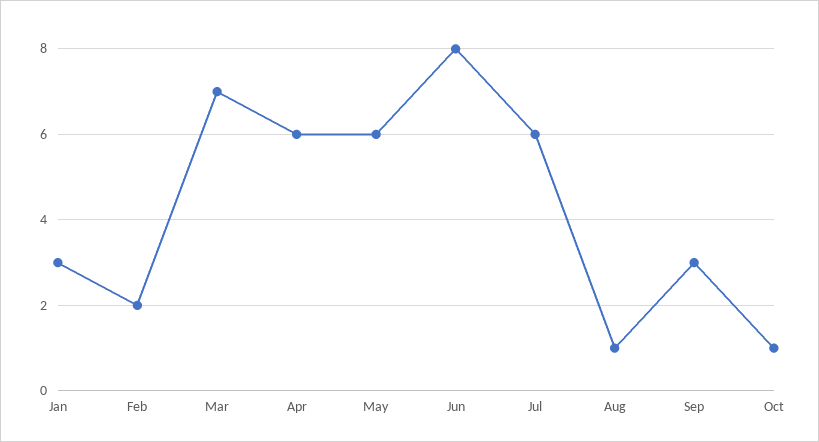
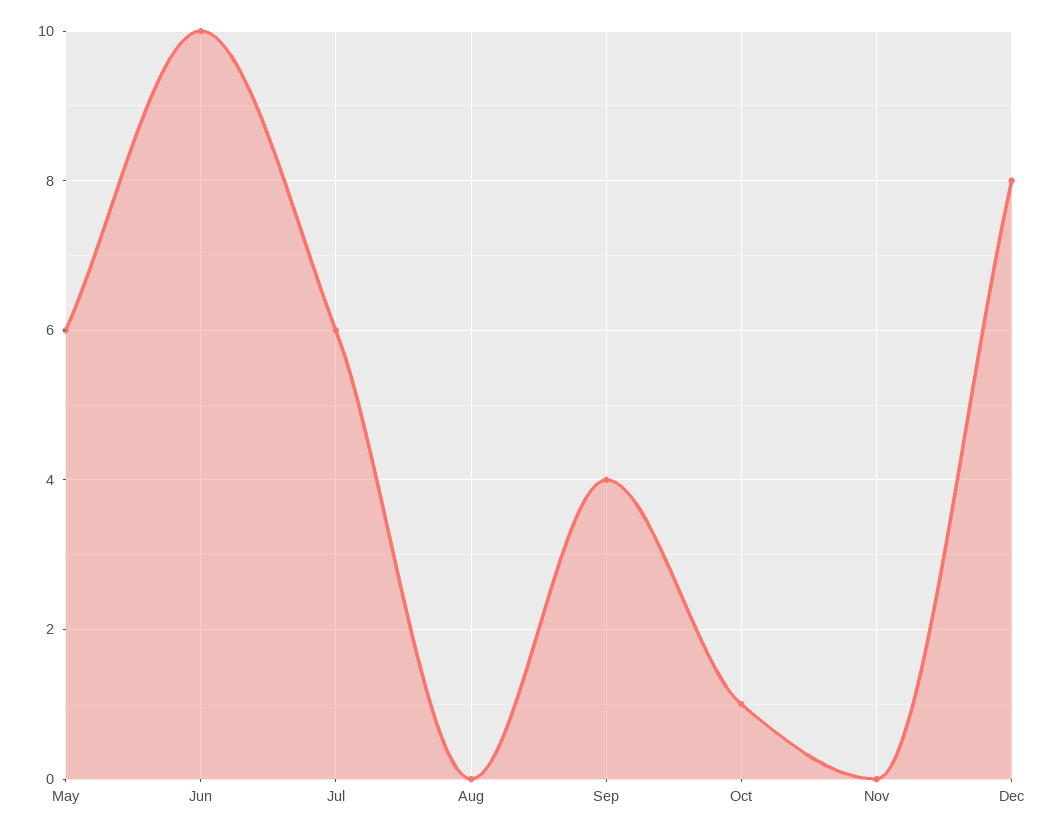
Jan: 3 -> none
Feb: 2 -> none
Mar: 7 -> none
Apr: 6 -> none
Jun: 8 -> 10
Aug: 1 -> 0
Sep: 3 -> 4
Nov: none -> 0
Dec: none -> 8

